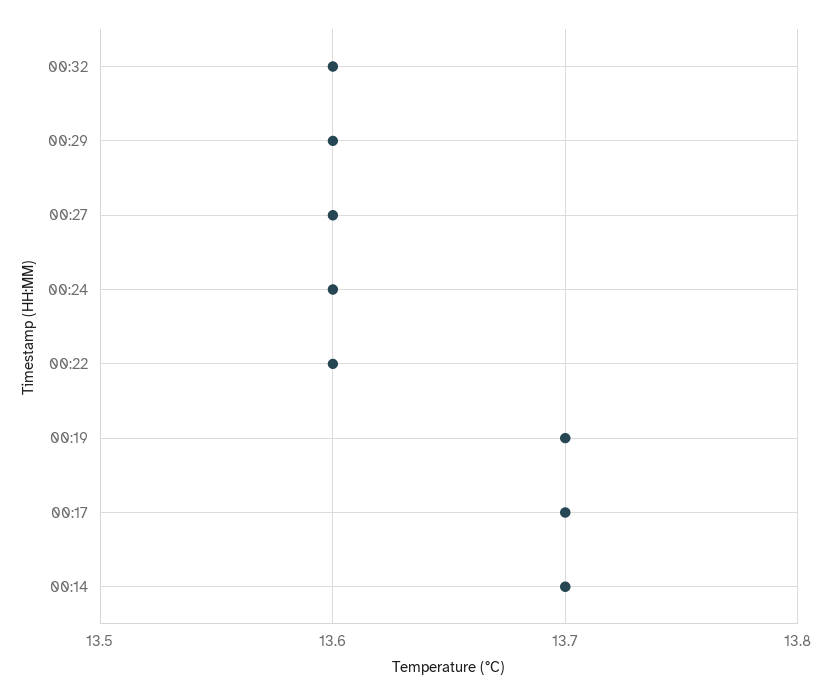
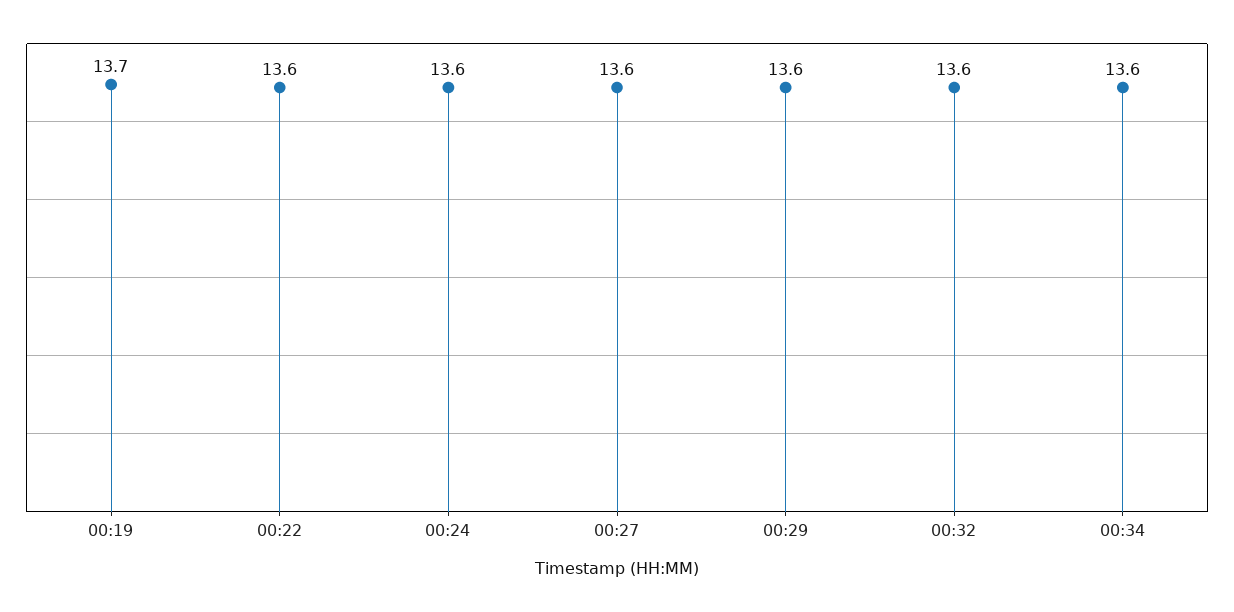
00:17: 13.7 -> none
00:14: 13.7 -> none
00:34: none -> 13.6

